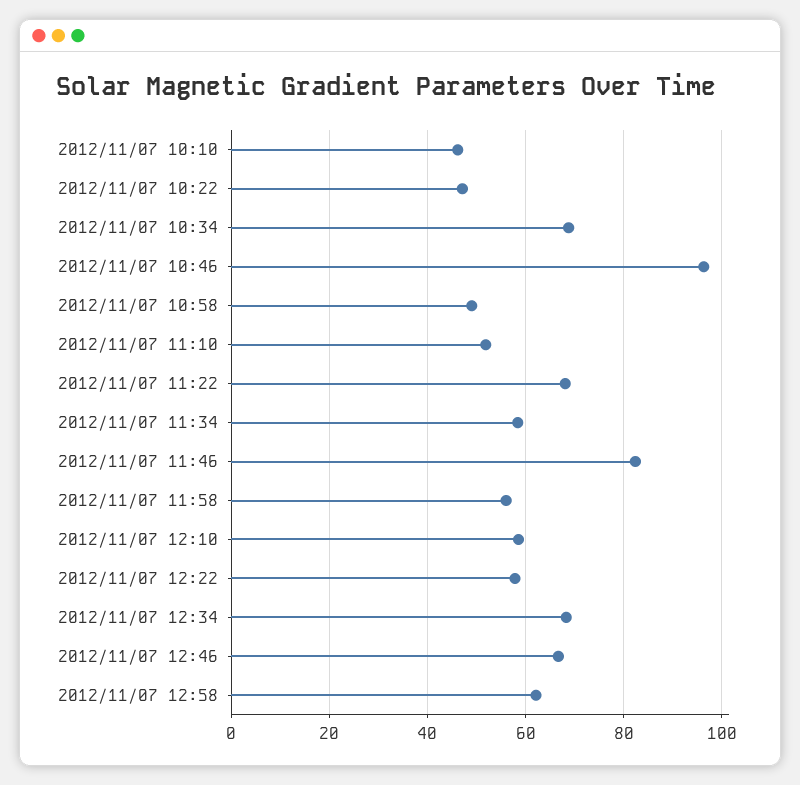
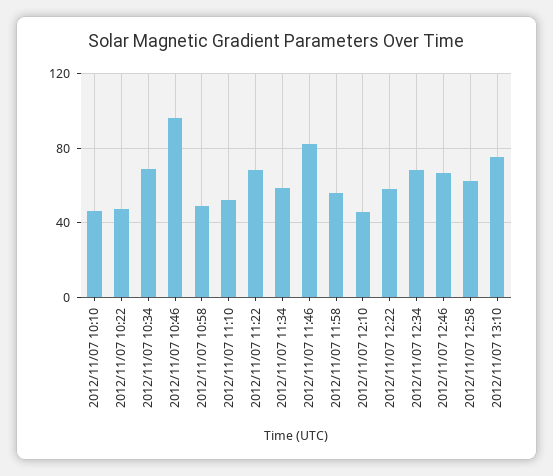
2012/11/07 12:10: 58 -> 45
2012/11/07 13:10: none -> 75

